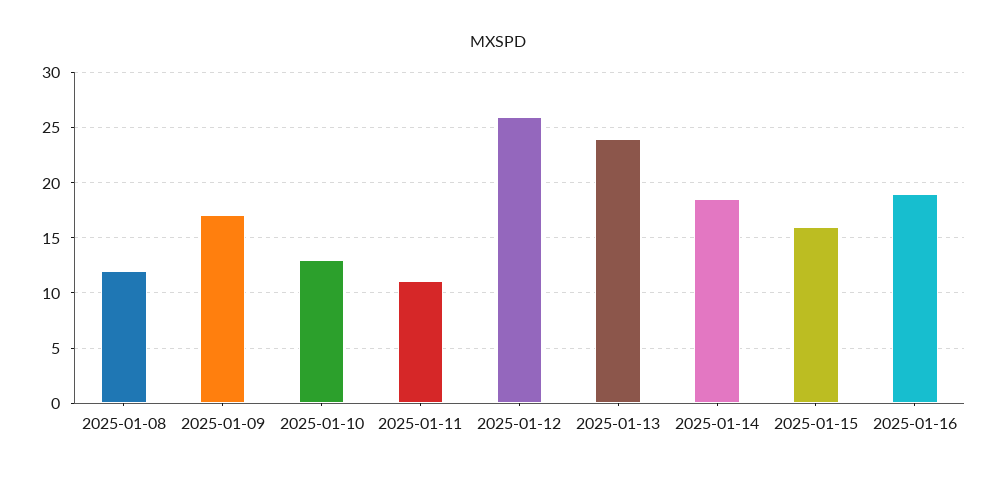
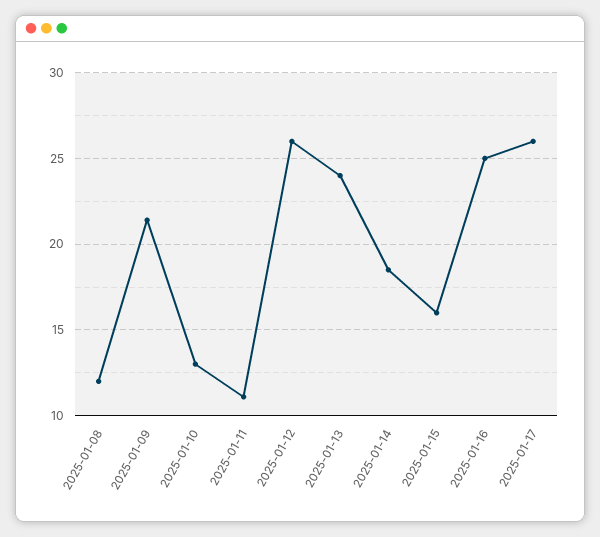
2025-01-09: 17 -> 21.5
2025-01-16: 19 -> 25
2025-01-17: none -> 26

